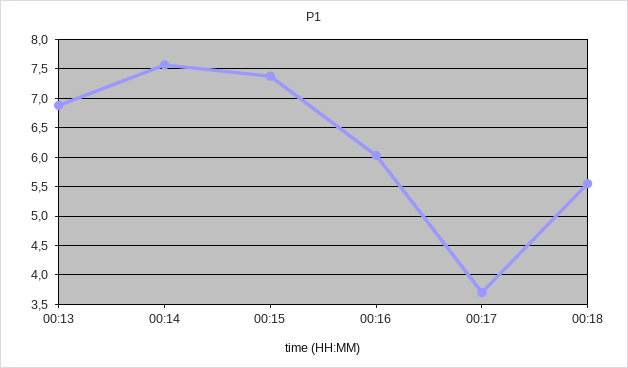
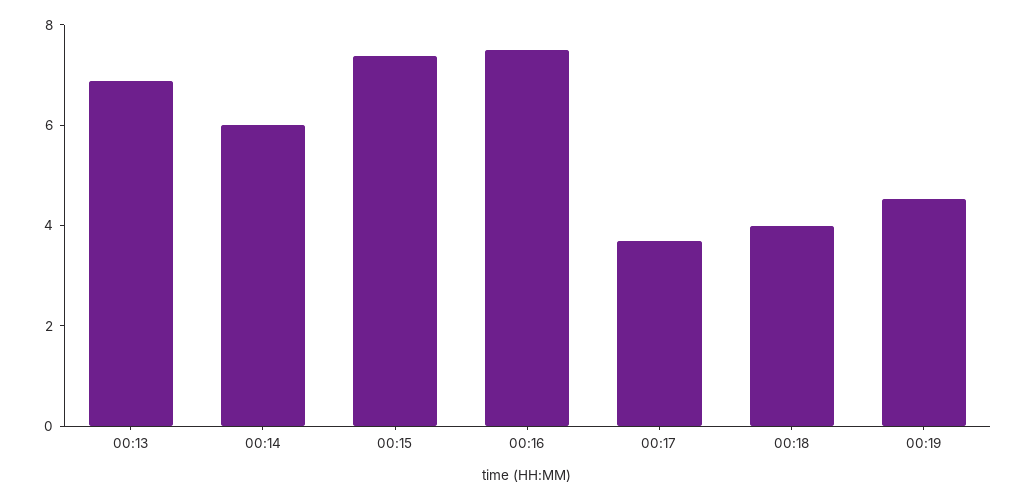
00:14: 7.5 -> 6
00:16: 6 -> 7.5
00:18: 5.5 -> 4
00:19: none -> 4.5

